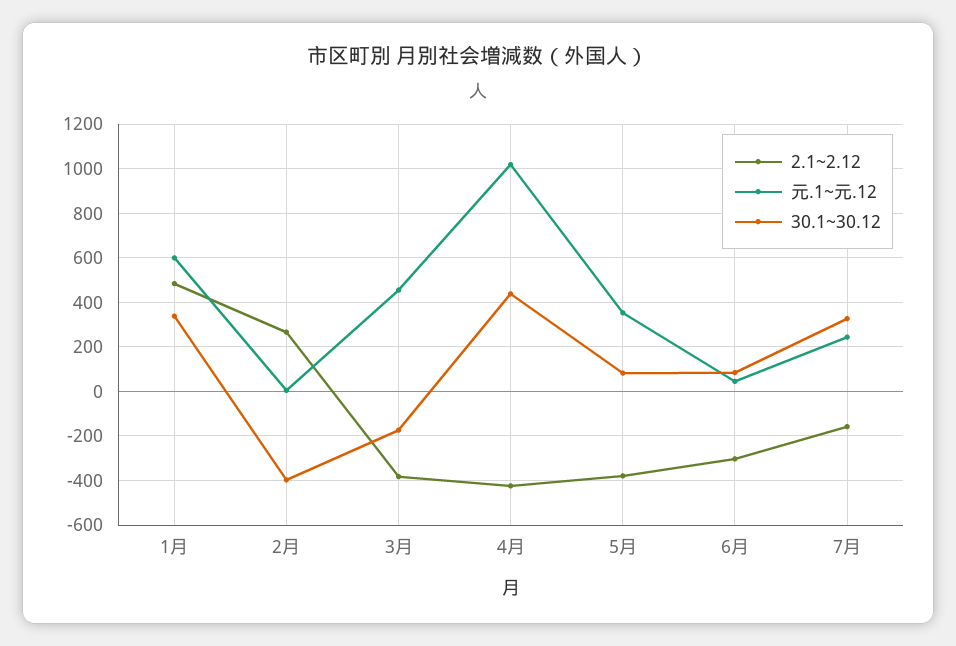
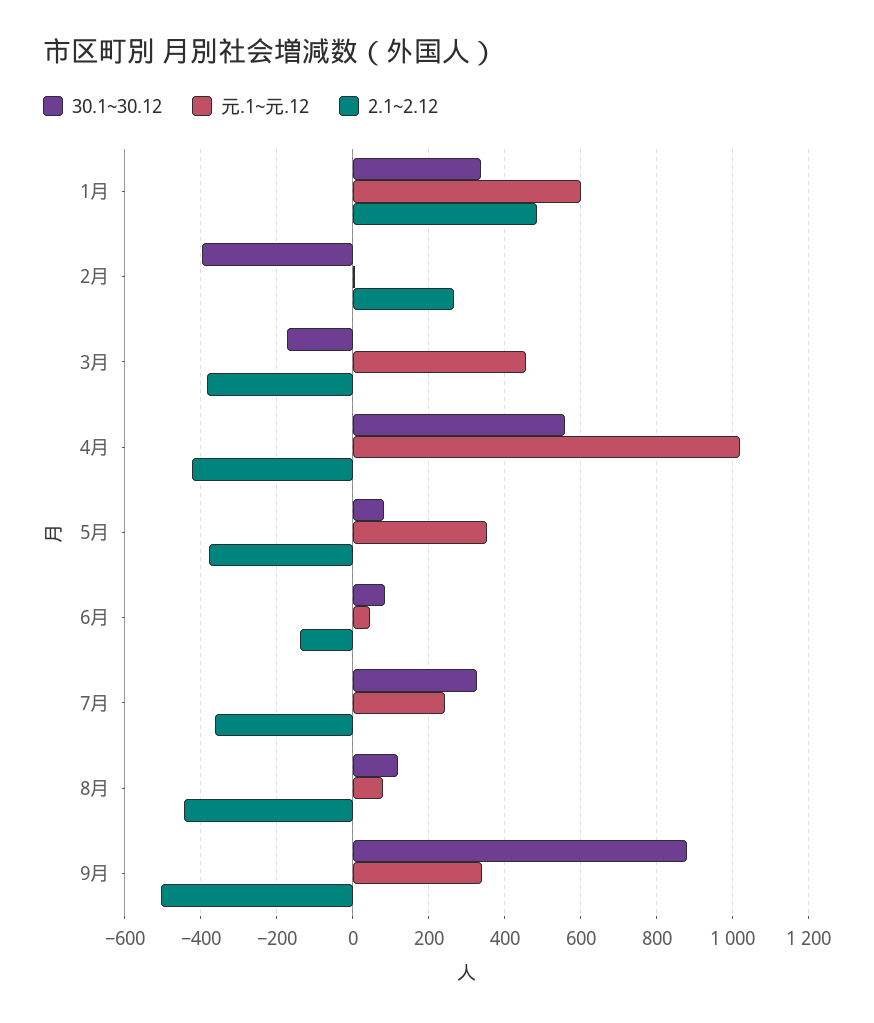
30.1~30.12, 4月: 450 -> 560
2.1~2.12, 6月: -300 -> -140
2.1~2.12, 7月: -150 -> -360
30.1~30.12, 8月: none -> 120
元.1~元.12, 8月: none -> 80
2.1~2.12, 8月: none -> -440
30.1~30.12, 9月: none -> 880
元.1~元.12, 9月: none -> 340
2.1~2.12, 9月: none -> -500

